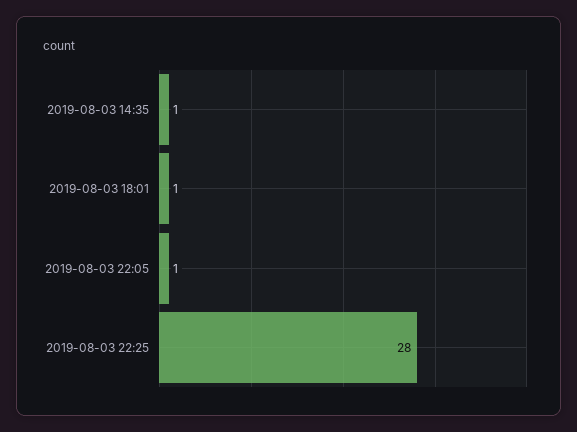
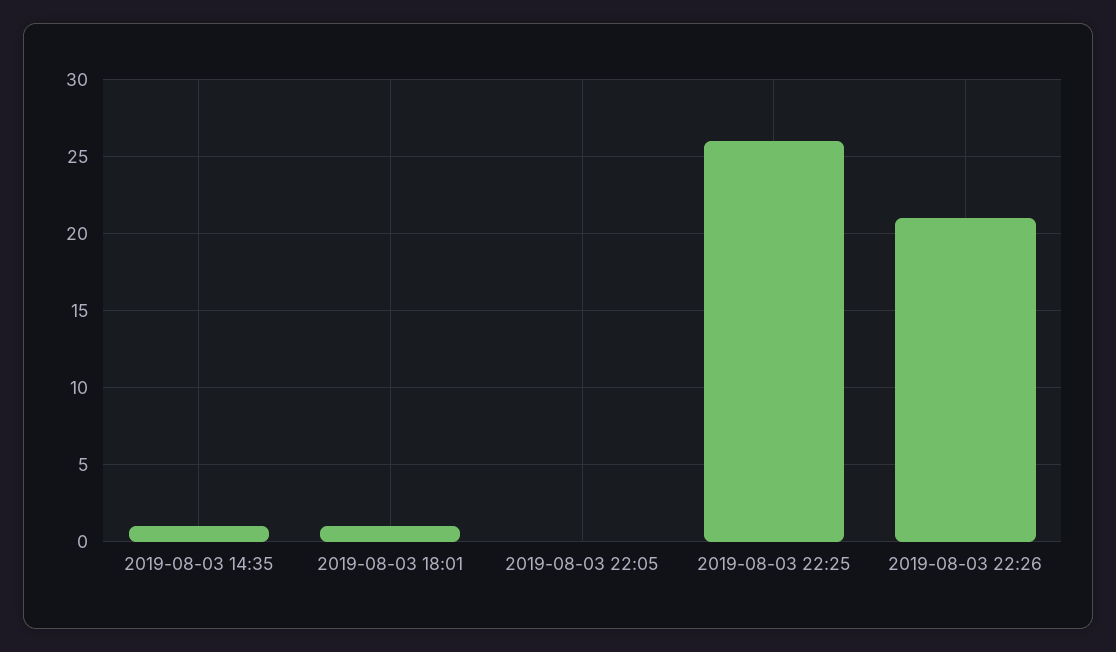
2019-08-03 22:05: 1 -> 0
2019-08-03 22:25: 28 -> 26
2019-08-03 22:26: none -> 21

